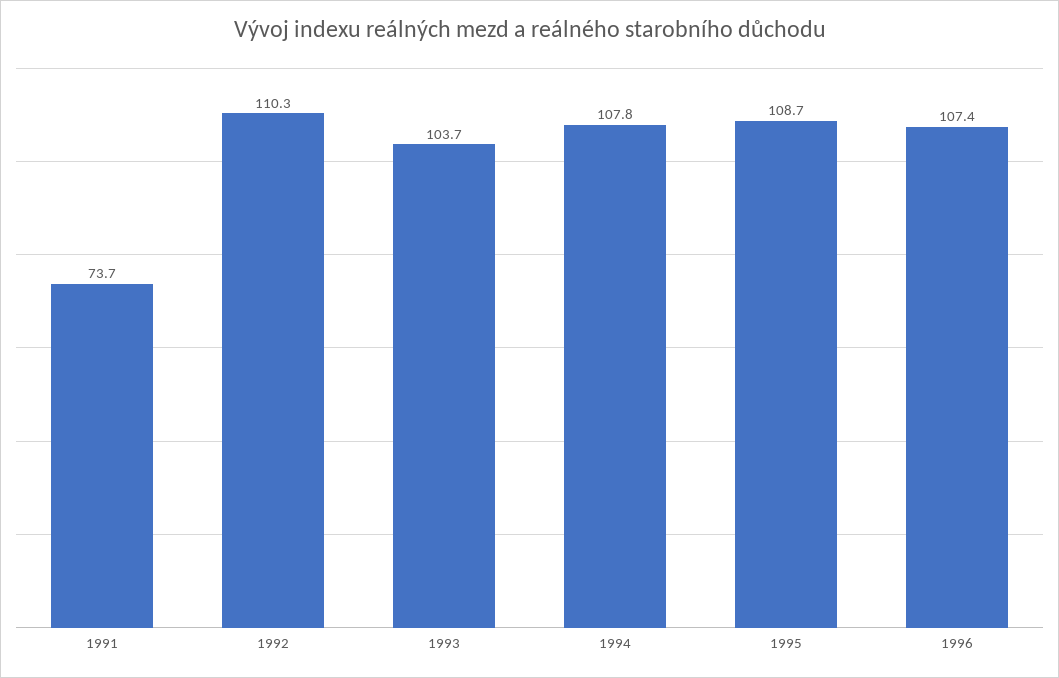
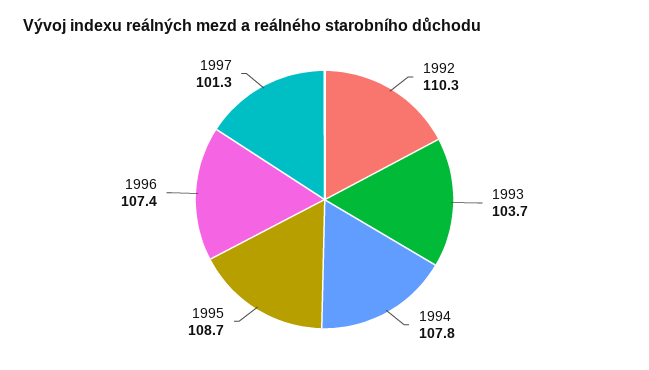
1991: 73.7 -> none
1997: none -> 101.3

